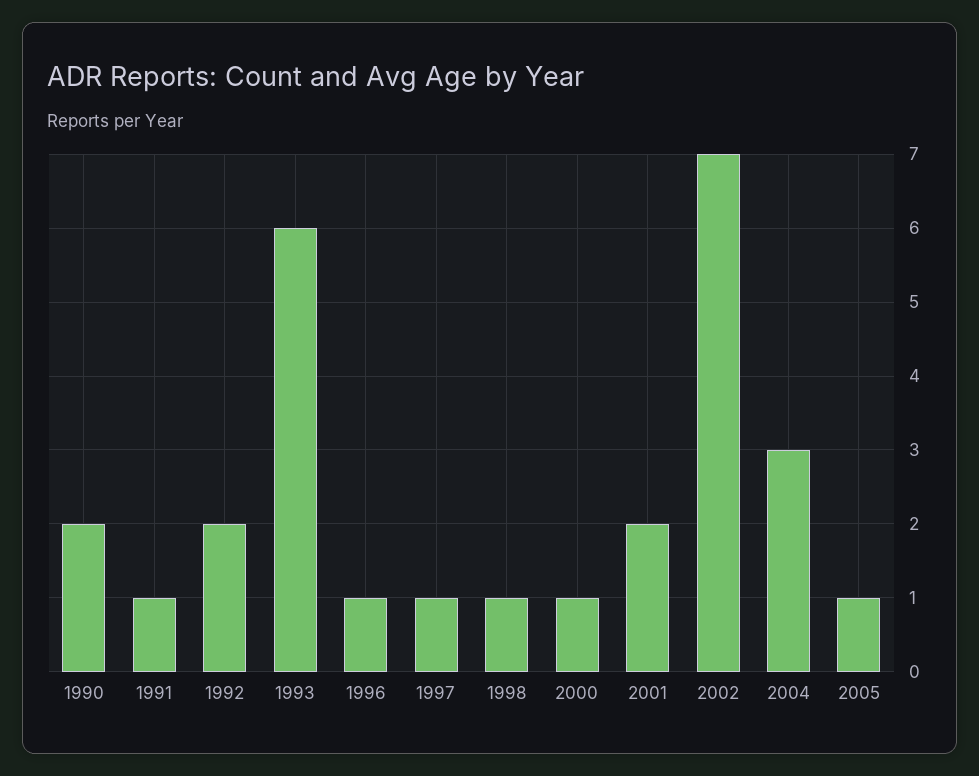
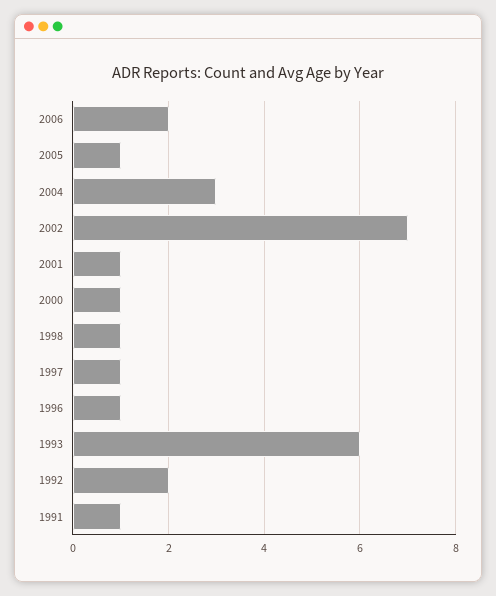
1990: 2 -> none
2001: 2 -> 1
2006: none -> 2

